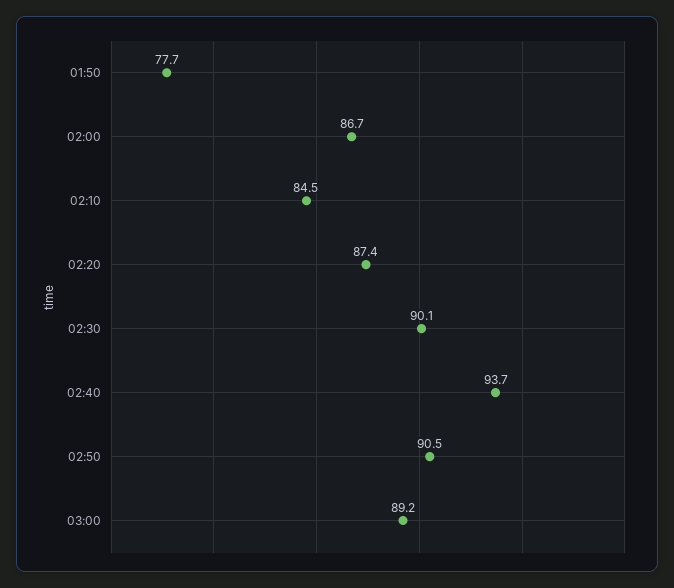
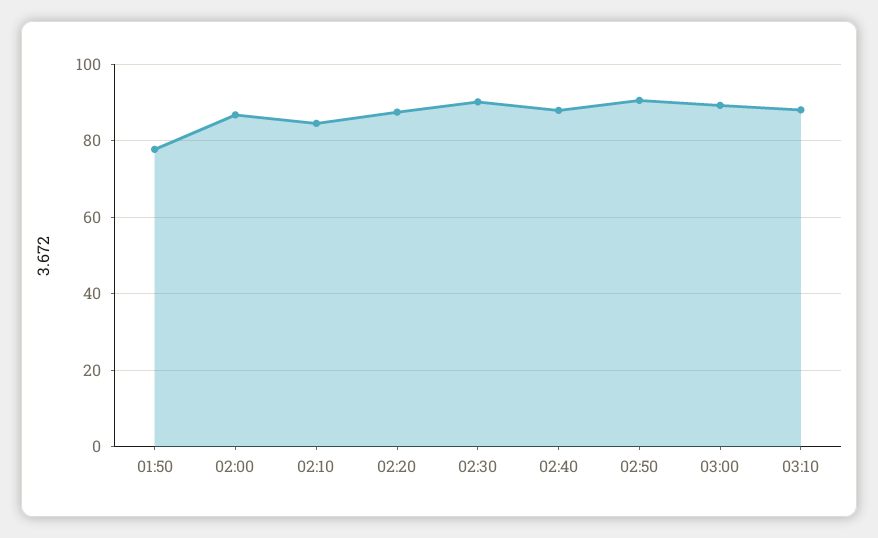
02:40: 93.7 -> 88
03:10: none -> 88

